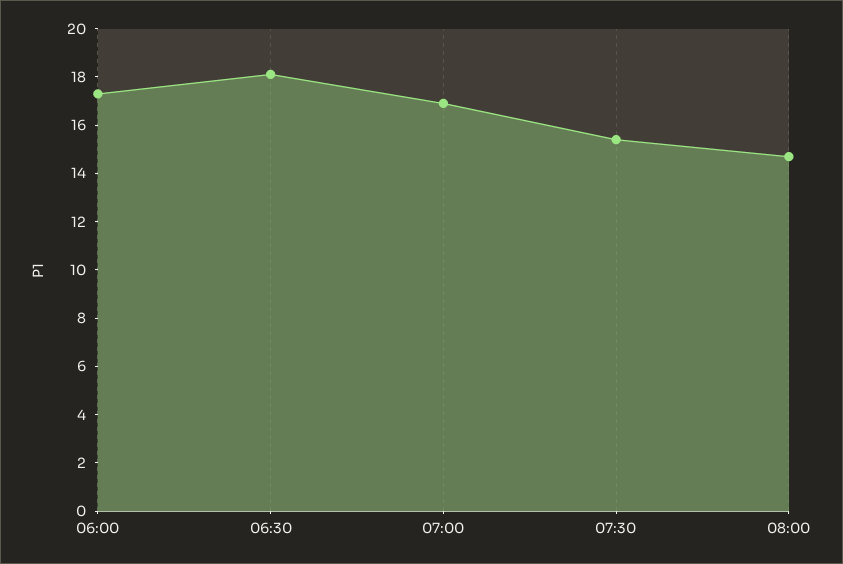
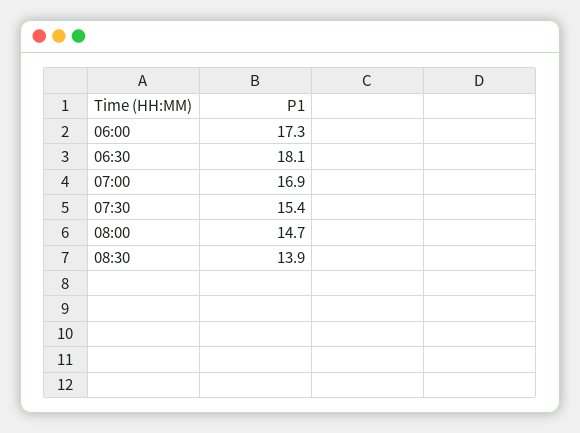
08:30: none -> 13.9

